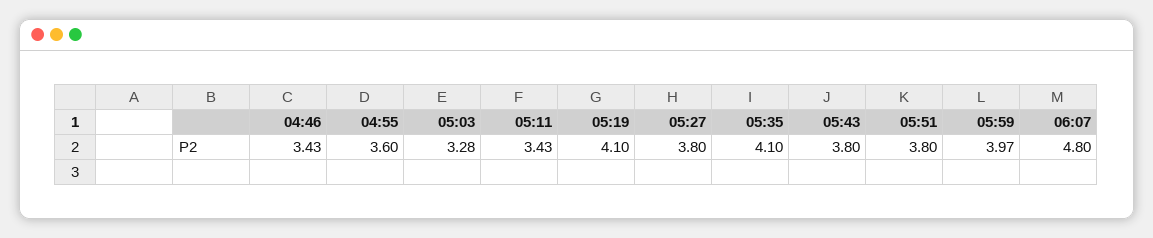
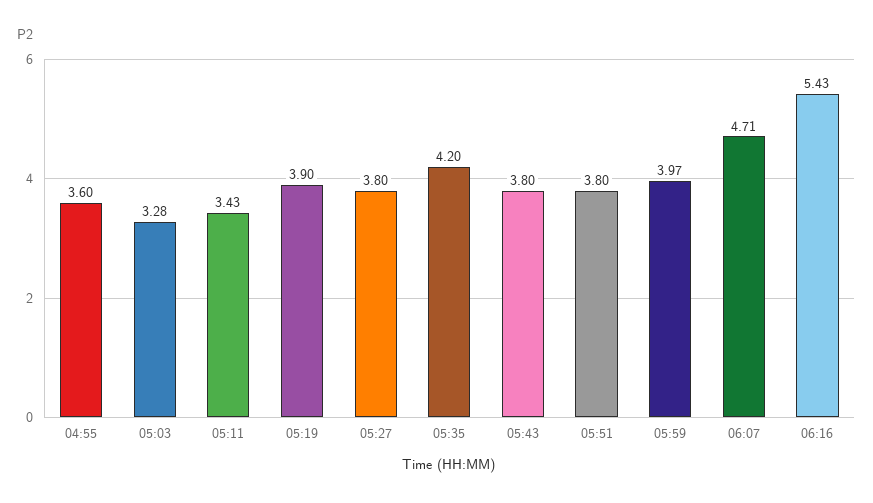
04:46: 3.43 -> none
05:19: 4.1 -> 3.9
05:35: 4.1 -> 4.2
06:07: 4.8 -> 4.71
06:16: none -> 5.43

